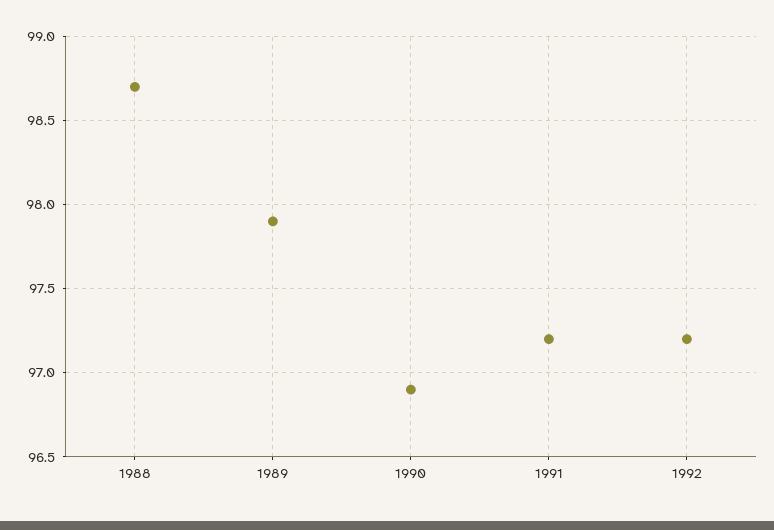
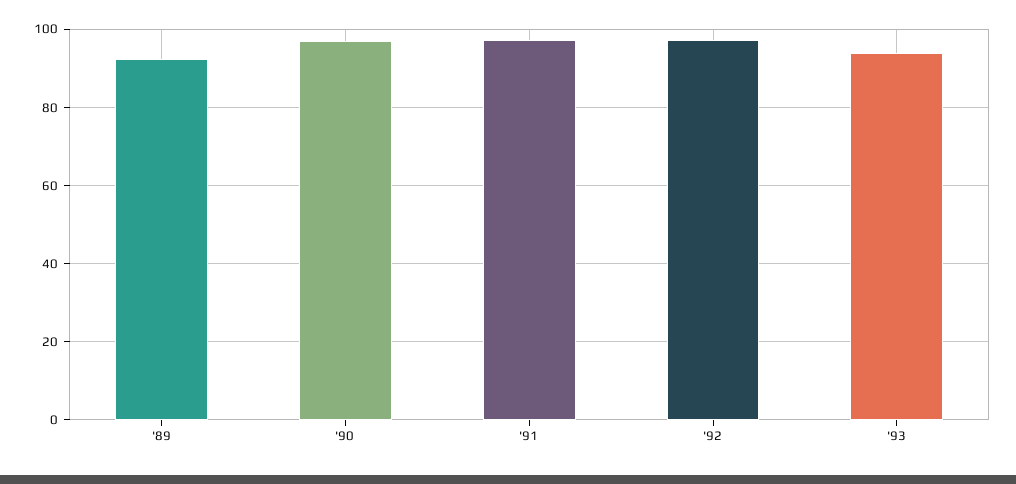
1988: 98.7 -> none
1989: 97.9 -> 92
'93: none -> 94

